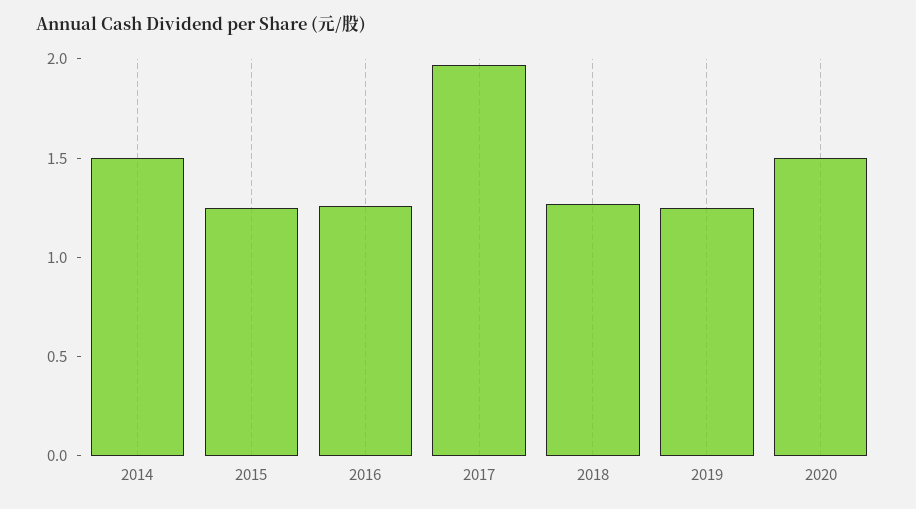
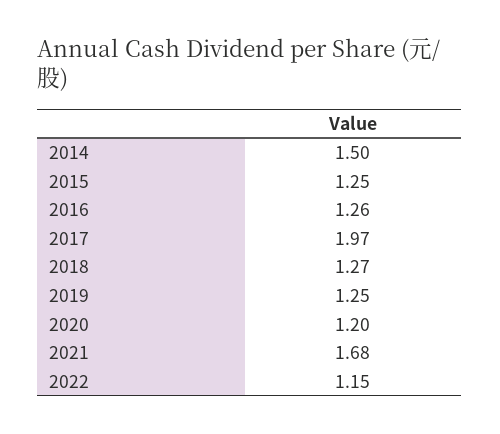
2020: 1.5 -> 1.2
2021: none -> 1.68
2022: none -> 1.15

